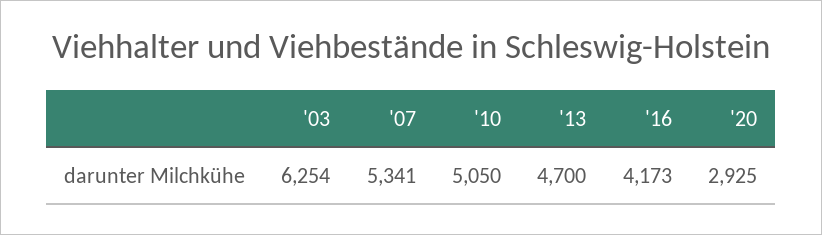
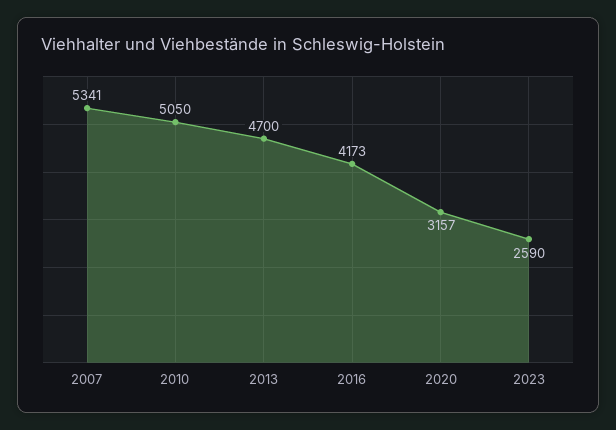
'03: 6254 -> none
'20: 2925 -> 3157
2023: none -> 2590

